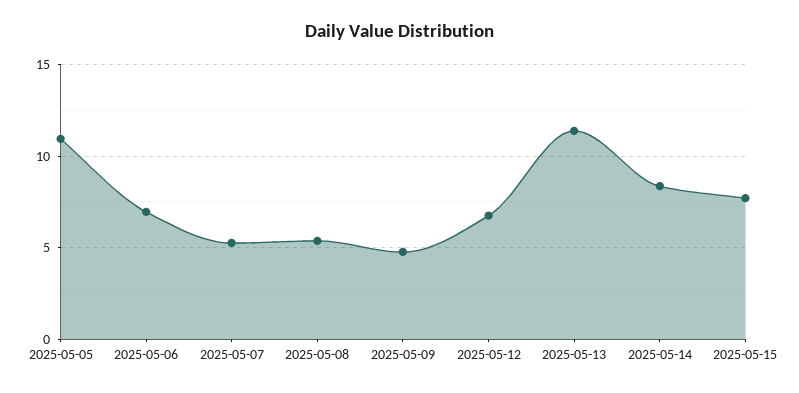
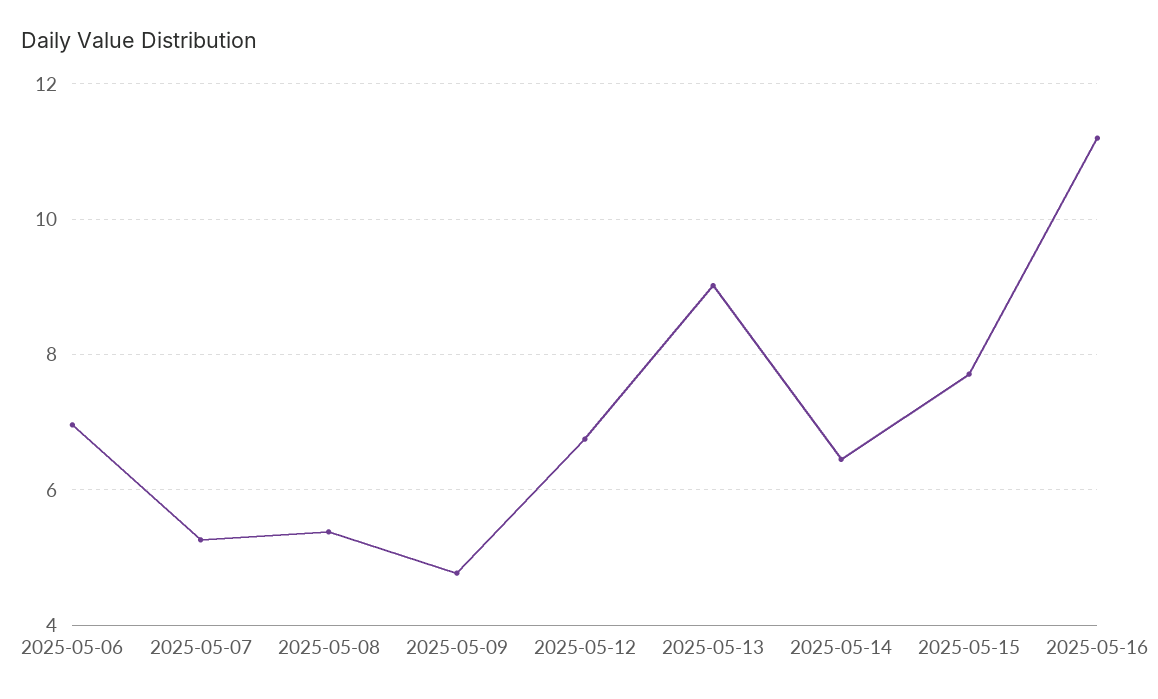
2025-05-05: 11 -> none
2025-05-13: 11.5 -> 9
2025-05-14: 8.5 -> 6.4
2025-05-16: none -> 11.2

